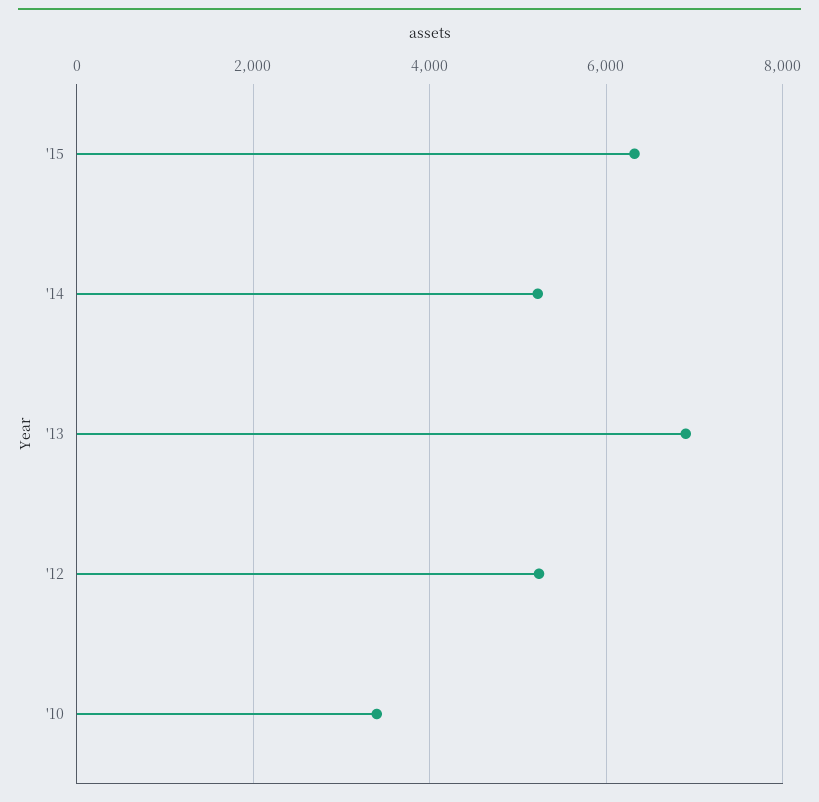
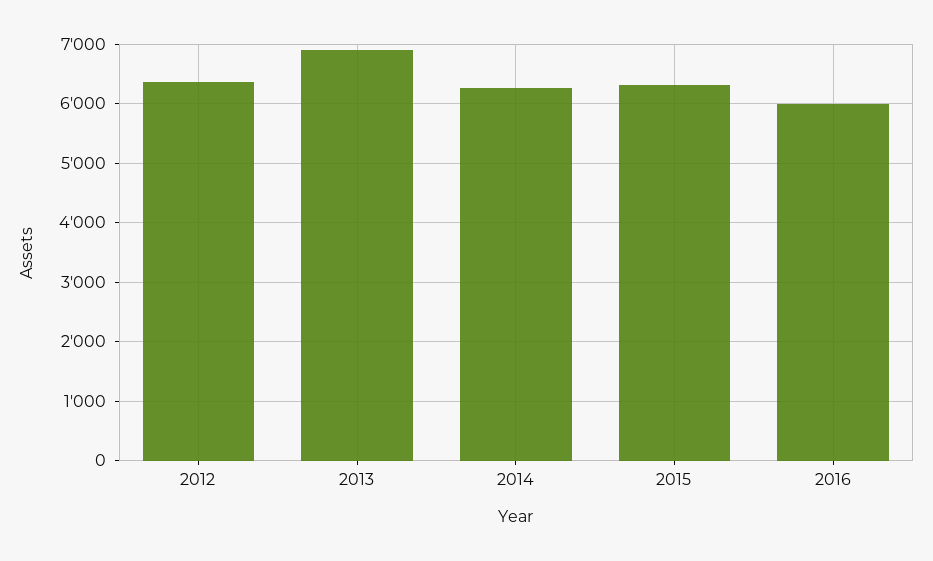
'14: 5200 -> 6200
'12: 5200 -> 6400
'10: 3400 -> none
2016: none -> 6000

